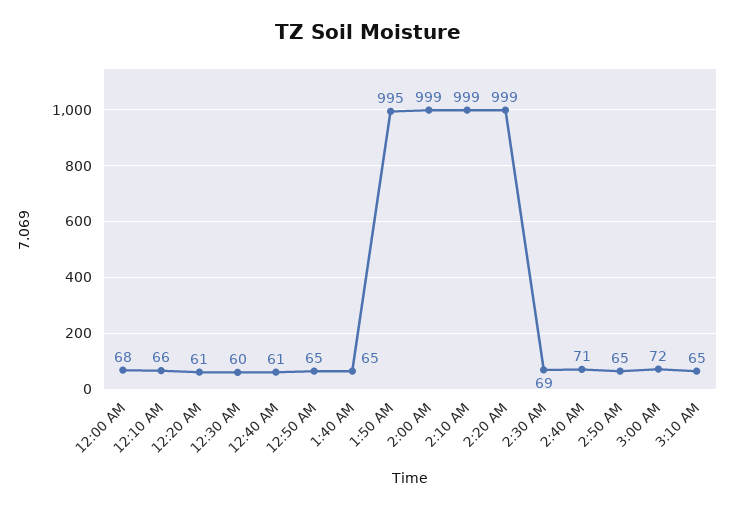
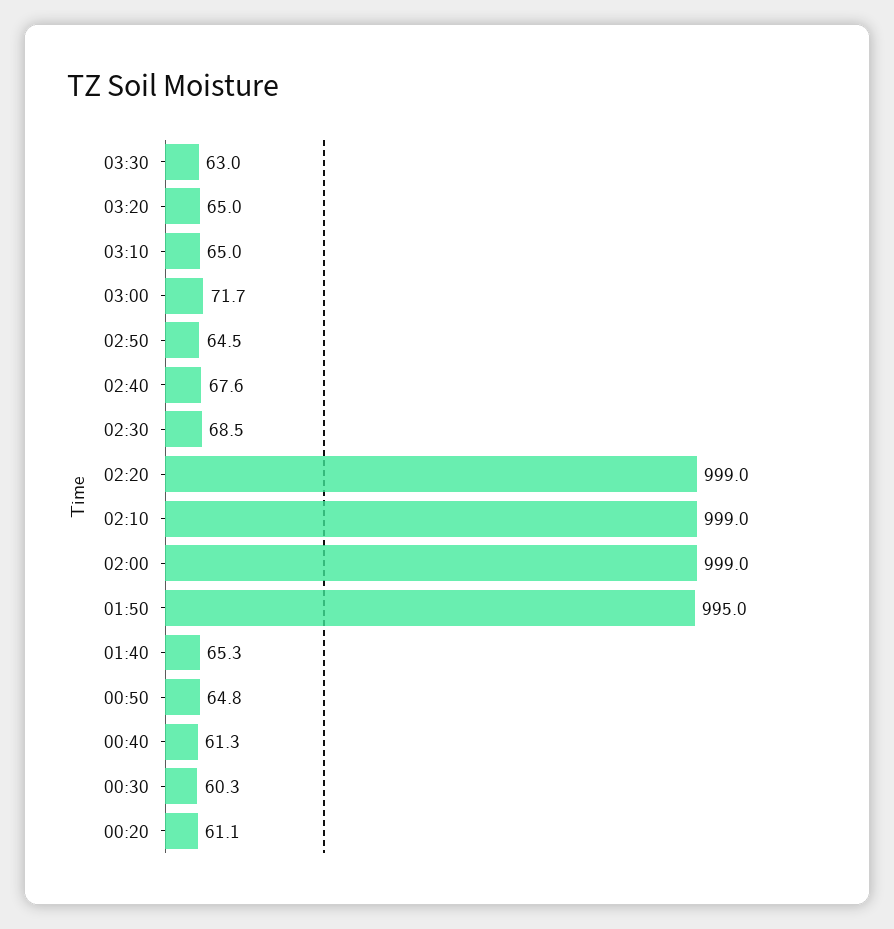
12:00 AM: 68 -> none
12:10 AM: 66 -> none
2:40 AM: 71 -> 67.6
03:30: none -> 63
03:20: none -> 65

